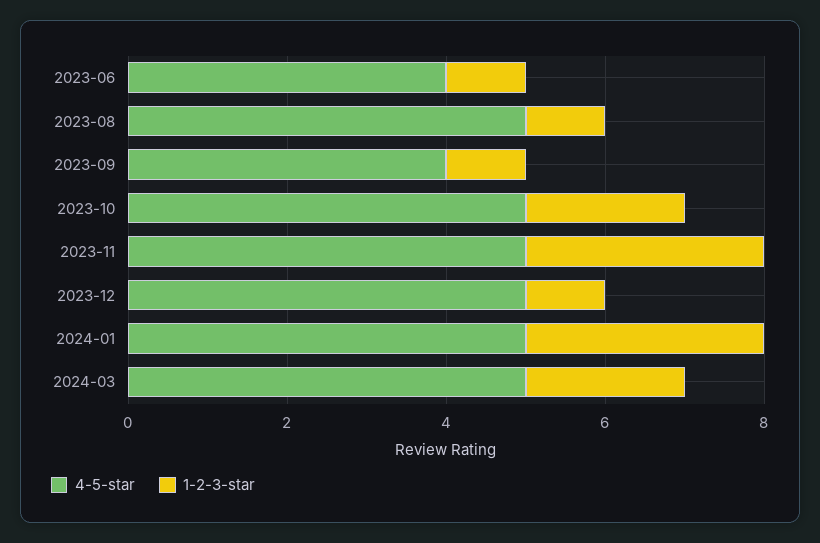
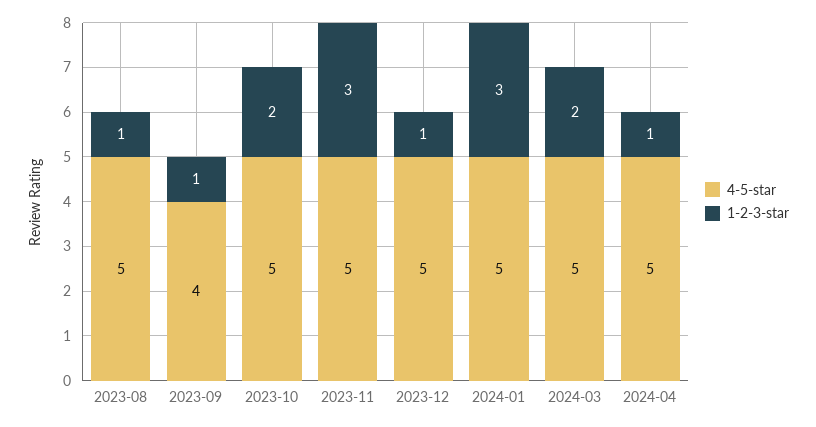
4-5-star, 2023-06: 4 -> none
1-2-3-star, 2023-06: 1 -> none
4-5-star, 2024-04: none -> 5
1-2-3-star, 2024-04: none -> 1

